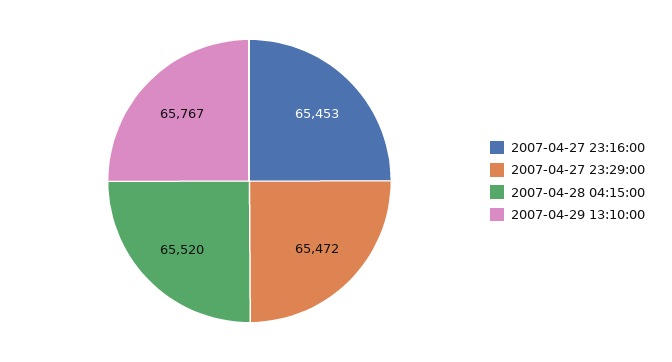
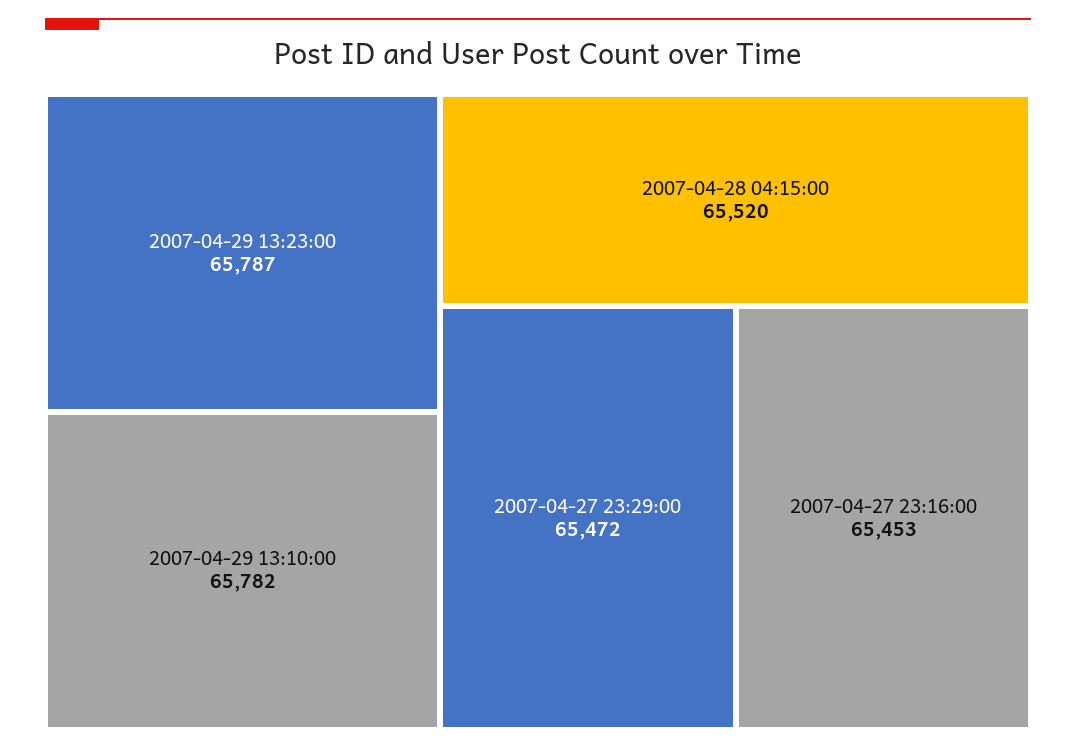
2007-04-29 13:10:00: 65767 -> 65782
2007-04-29 13:23:00: none -> 65787

